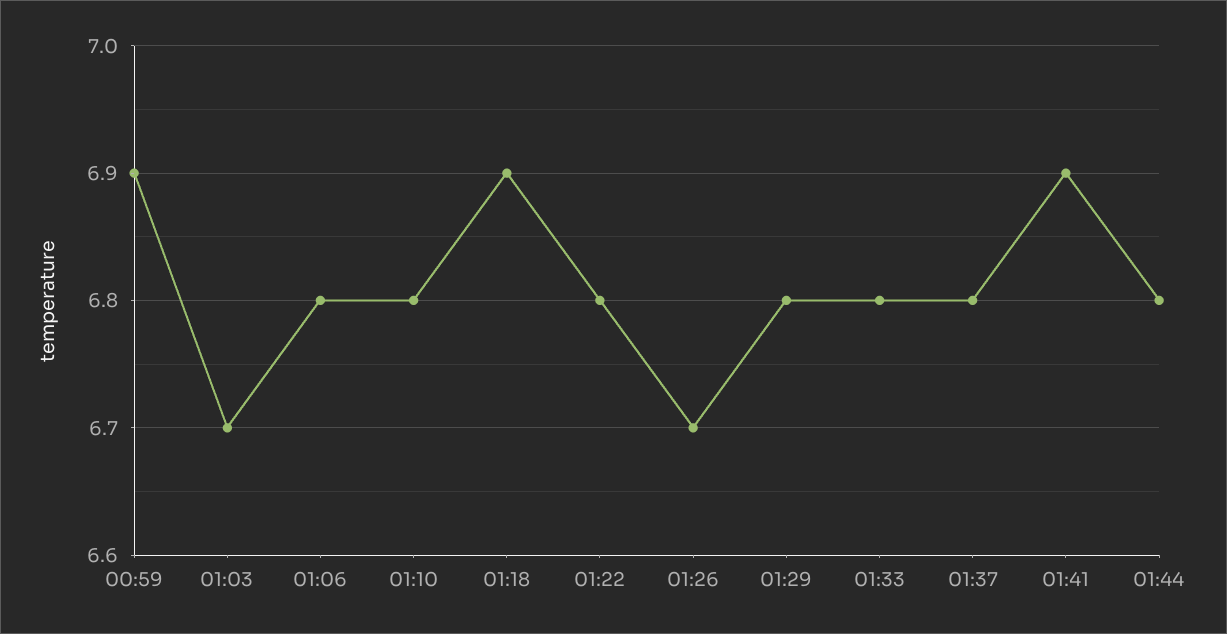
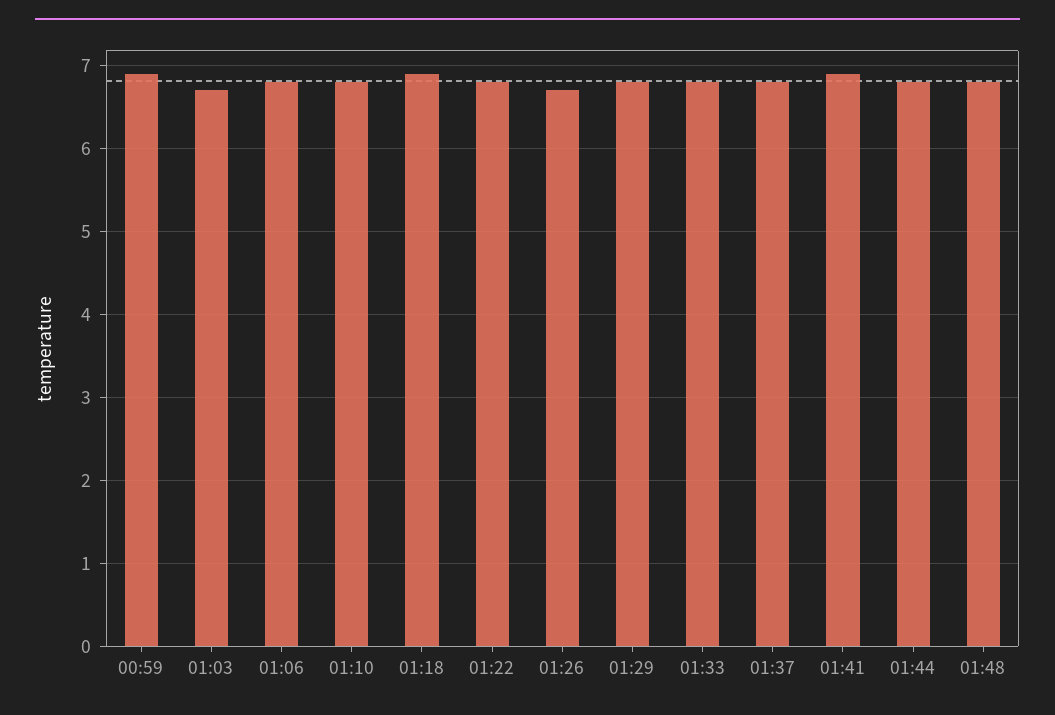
01:48: none -> 6.8

